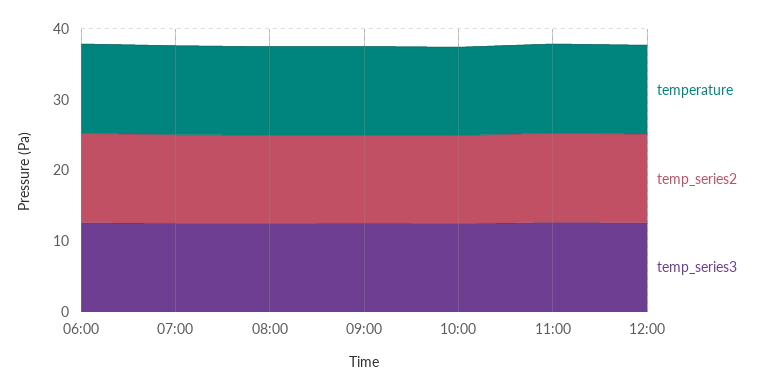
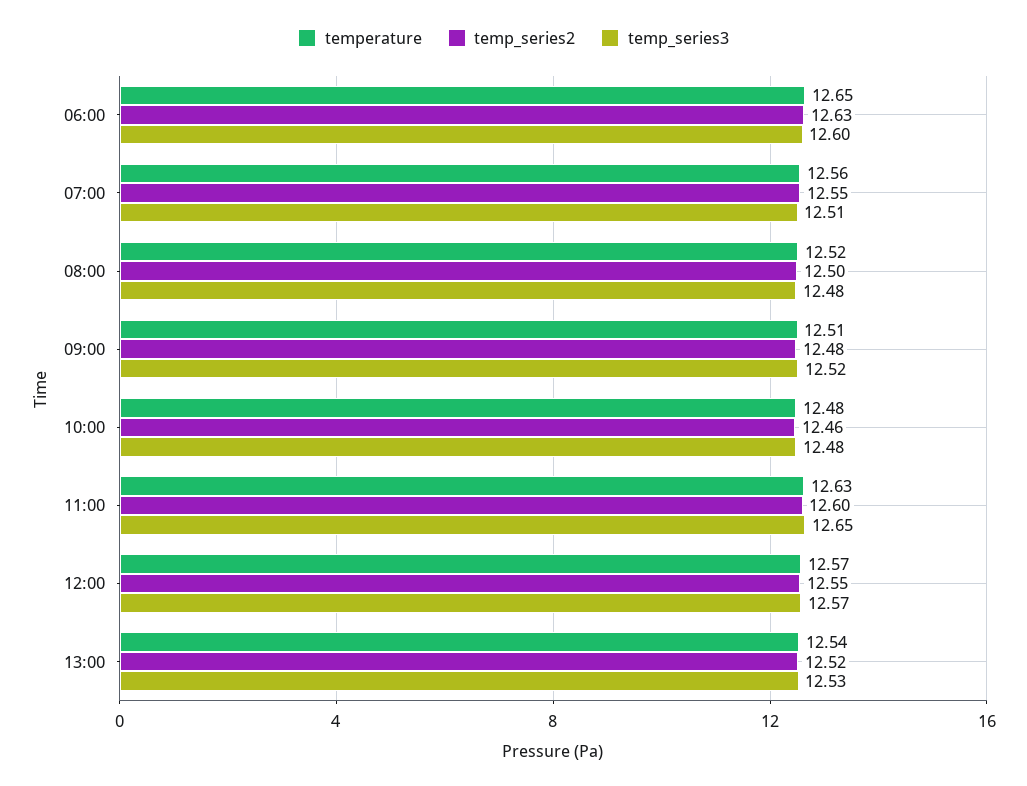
temperature, 13:00: none -> 12.54
temp_series2, 13:00: none -> 12.52
temp_series3, 13:00: none -> 12.53

